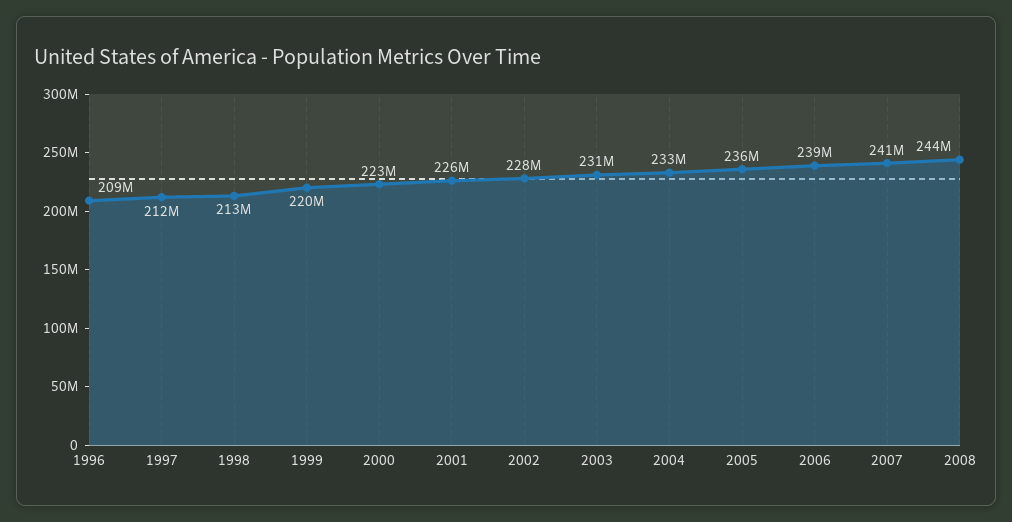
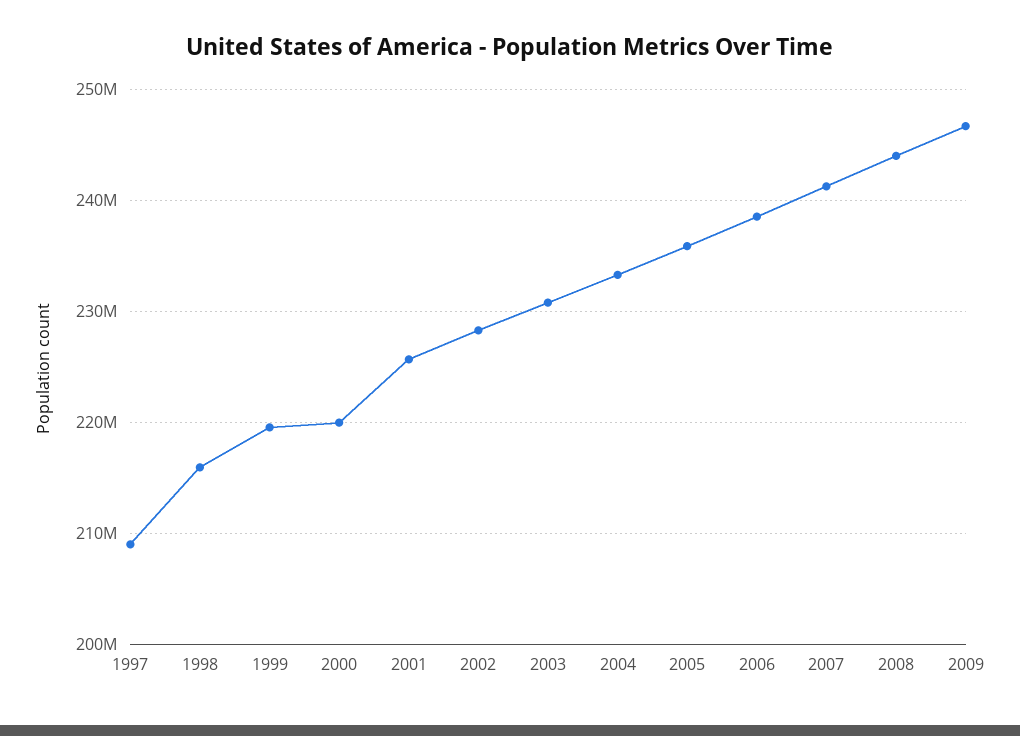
1996: 209000000 -> none
1997: 212000000 -> 209000000
1998: 213000000 -> 216000000
2000: 223000000 -> 220000000
2009: none -> 247000000

